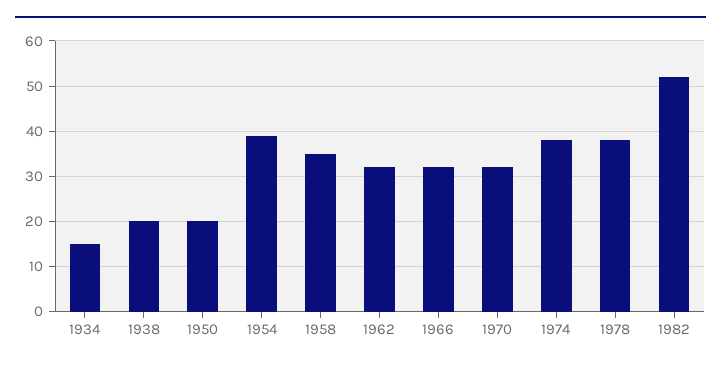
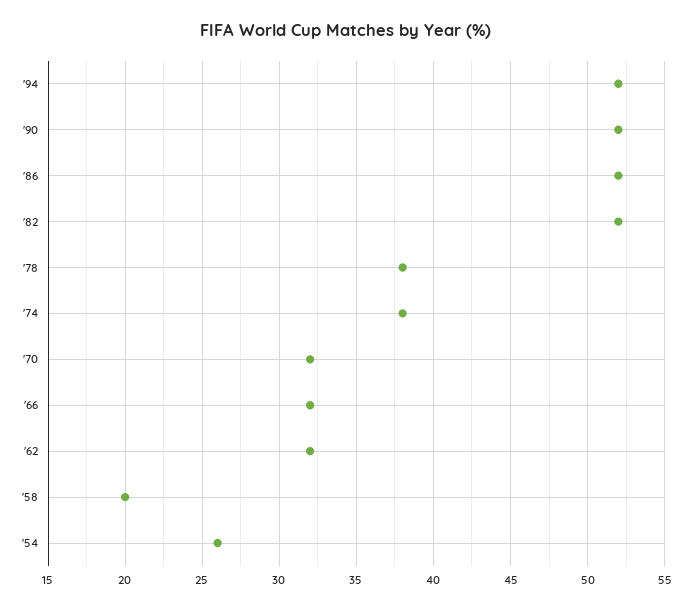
1934: 15 -> none
1938: 20 -> none
1950: 20 -> none
1954: 40 -> 26
1958: 35 -> 20
'94: none -> 52
'90: none -> 52
'86: none -> 52

